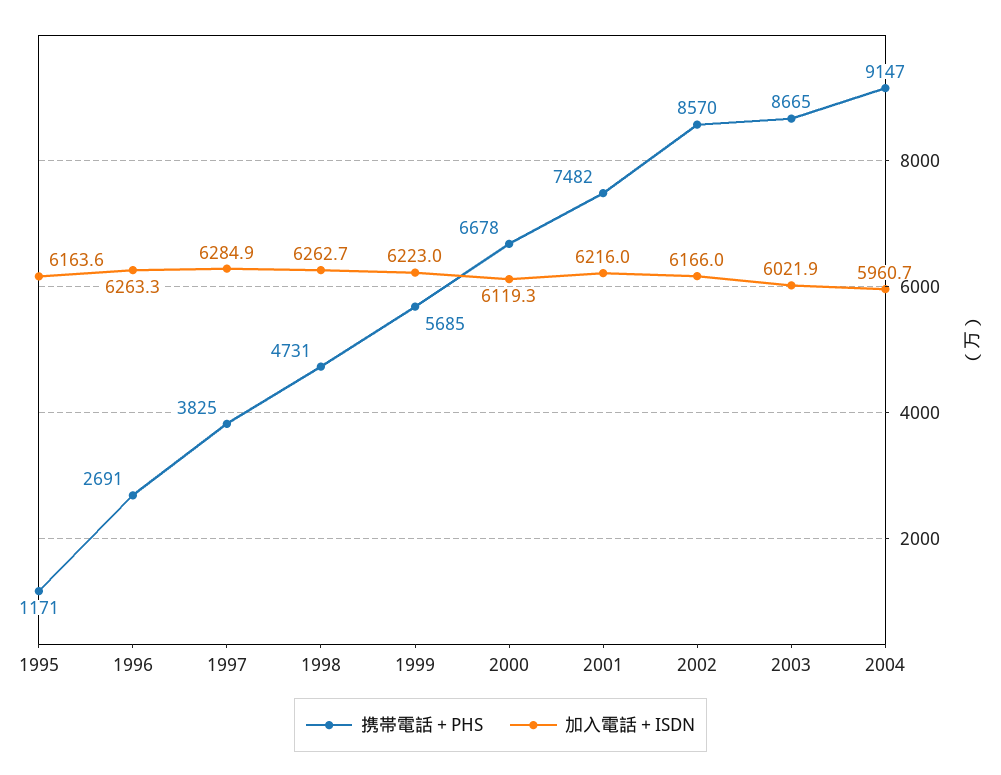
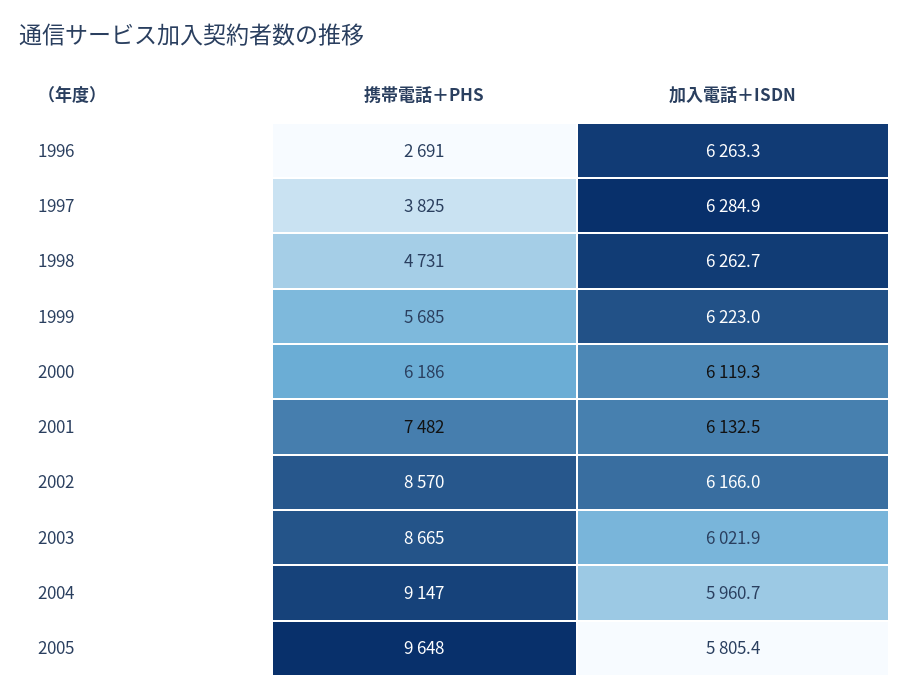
携帯電話＋PHS, 1995: 1171 -> none
加入電話＋ISDN, 1995: 6163.6 -> none
携帯電話＋PHS, 2000: 6678 -> 6186
加入電話＋ISDN, 2001: 6216 -> 6132.5
携帯電話＋PHS, 2005: none -> 9648
加入電話＋ISDN, 2005: none -> 5805.4

